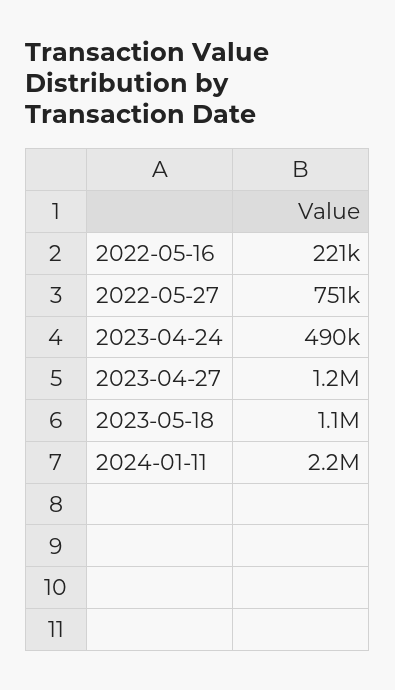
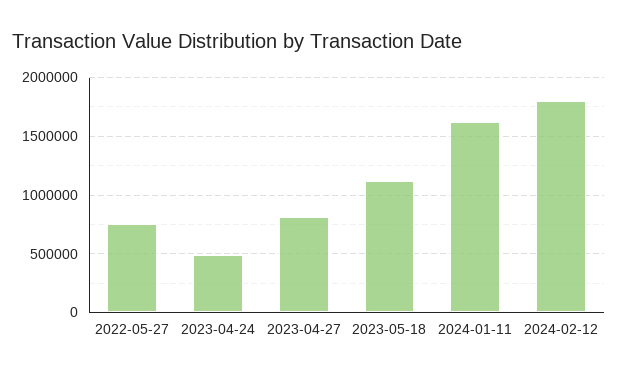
2022-05-16: 221000 -> none
2023-04-27: 1200000 -> 800000
2024-01-11: 2200000 -> 1600000
2024-02-12: none -> 1800000

